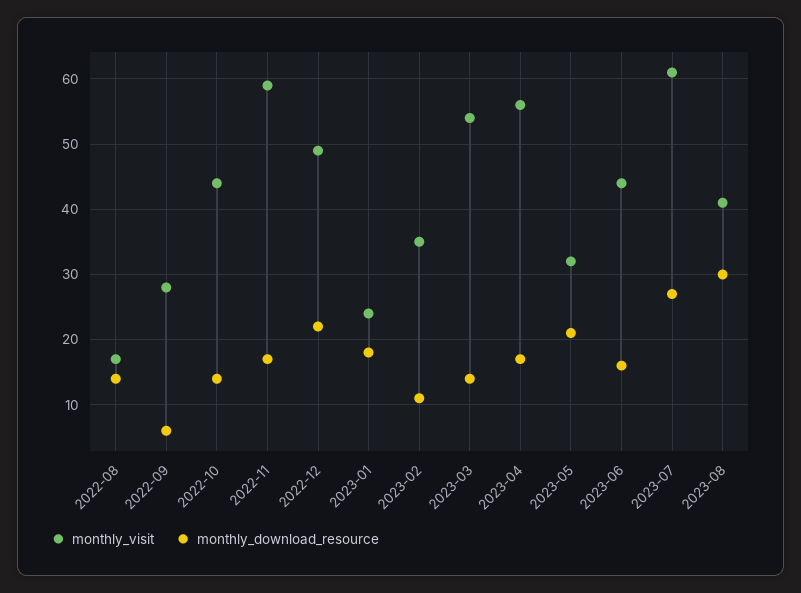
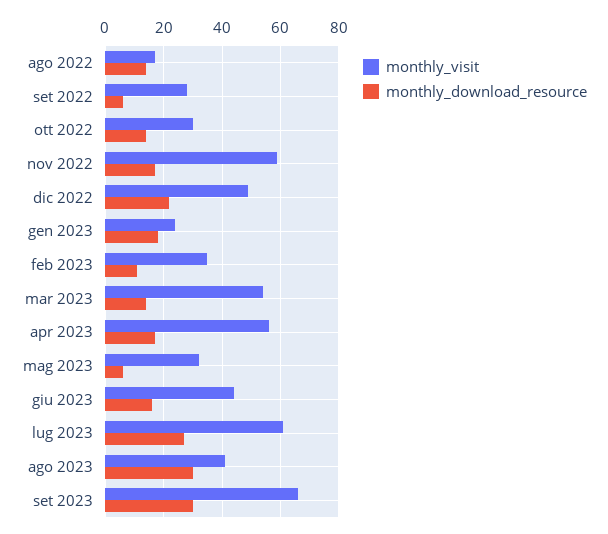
monthly_visit, 2022-10: 44 -> 30
monthly_download_resource, 2023-05: 21 -> 5
monthly_visit, set 2023: none -> 65
monthly_download_resource, set 2023: none -> 30

